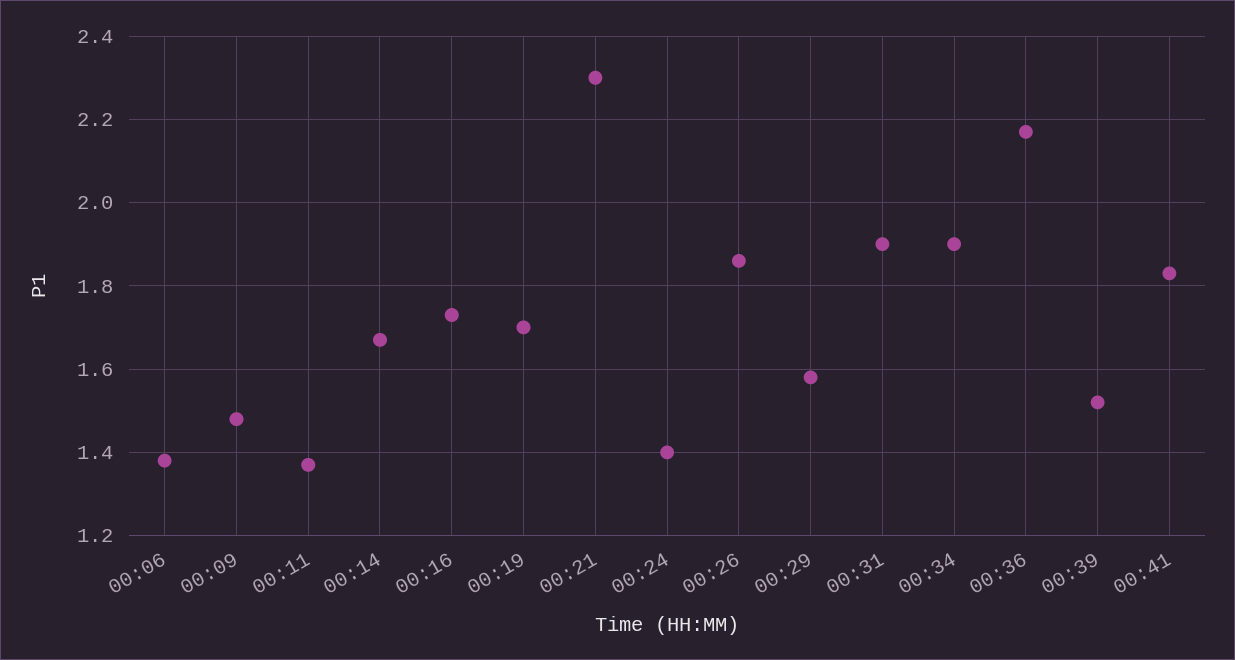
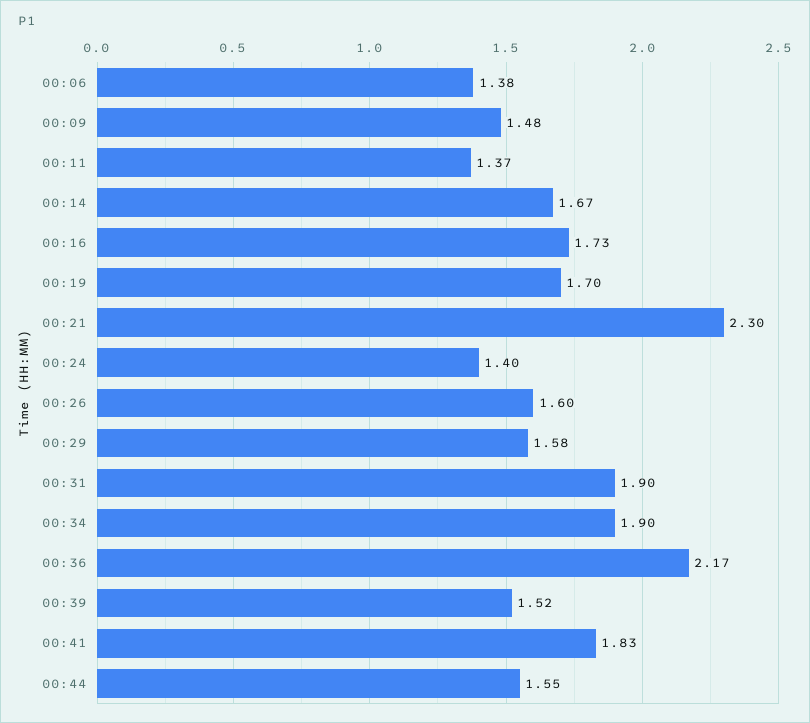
00:26: 1.85 -> 1.6
00:44: none -> 1.55

